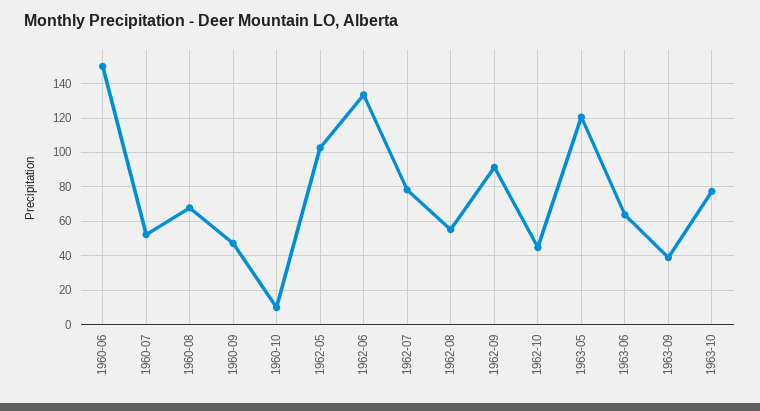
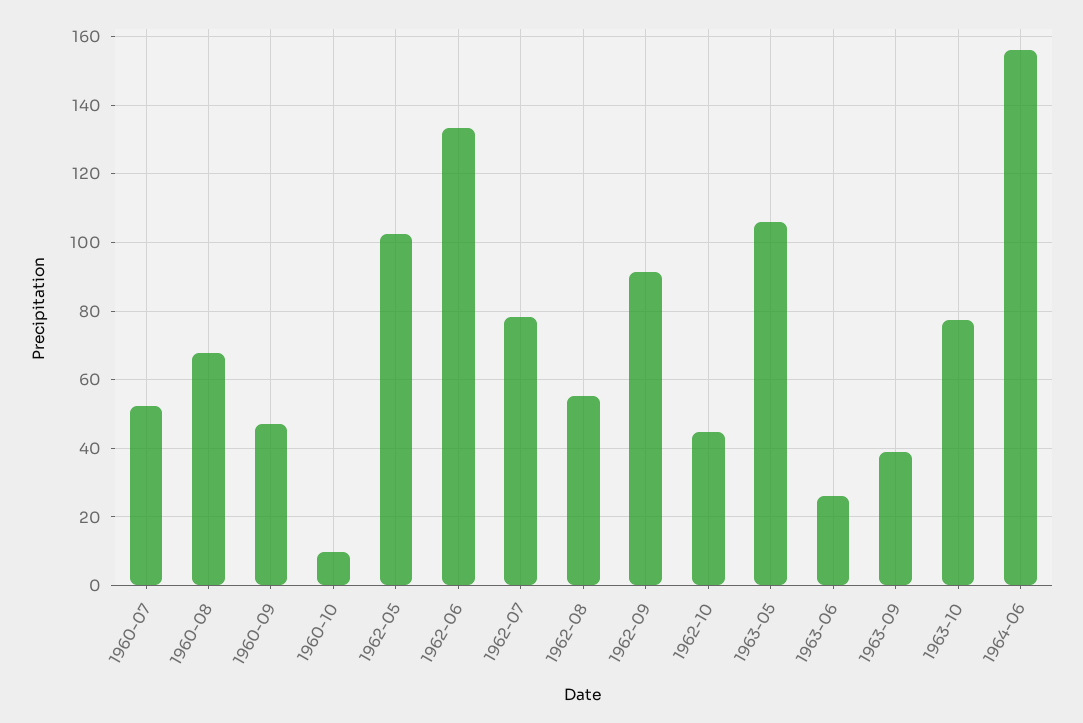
1960-06: 150 -> none
1963-05: 120 -> 106
1963-06: 65 -> 26
1964-06: none -> 156

